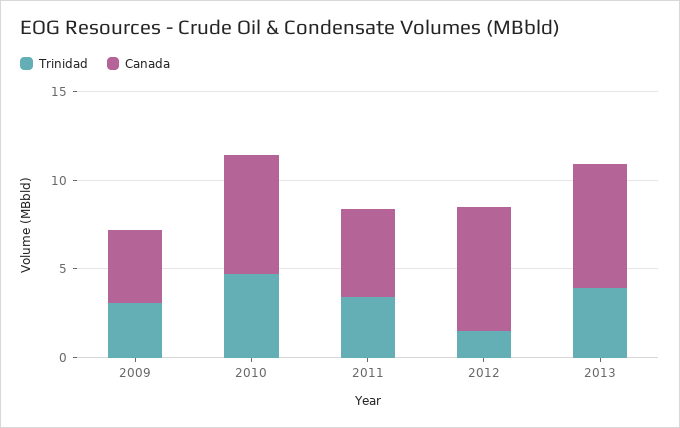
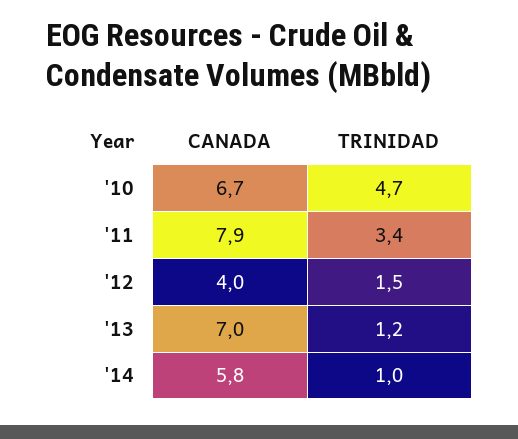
Trinidad, 2009: 3 -> none
Canada, 2009: 4 -> none
Canada, 2011: 5 -> 7.9
Canada, 2012: 7 -> 4
Trinidad, 2013: 4 -> 1.2
Canada, '14: none -> 5.8
Trinidad, '14: none -> 1

